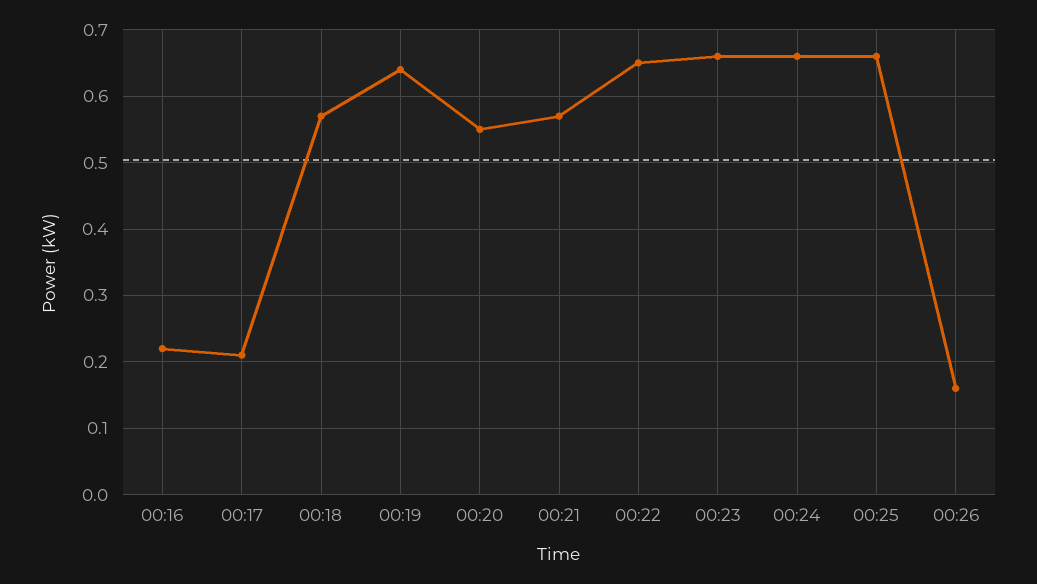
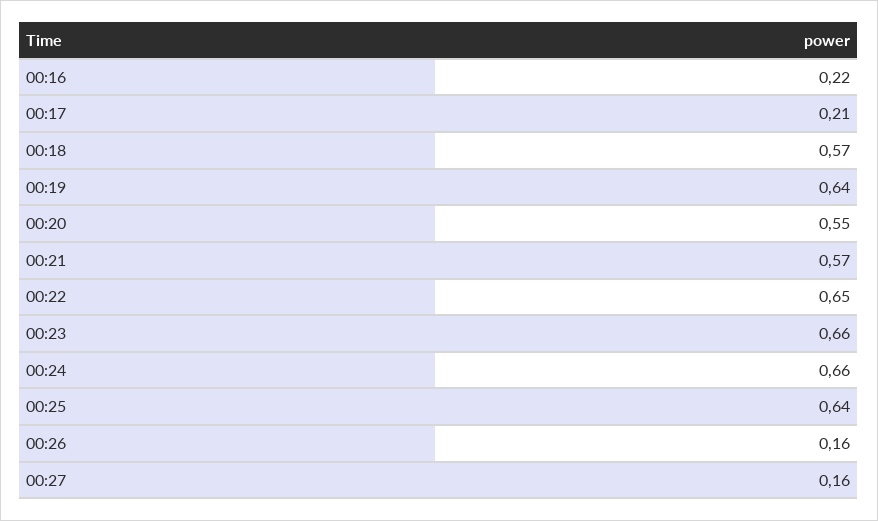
00:25: 0.66 -> 0.64
00:27: none -> 0.16

